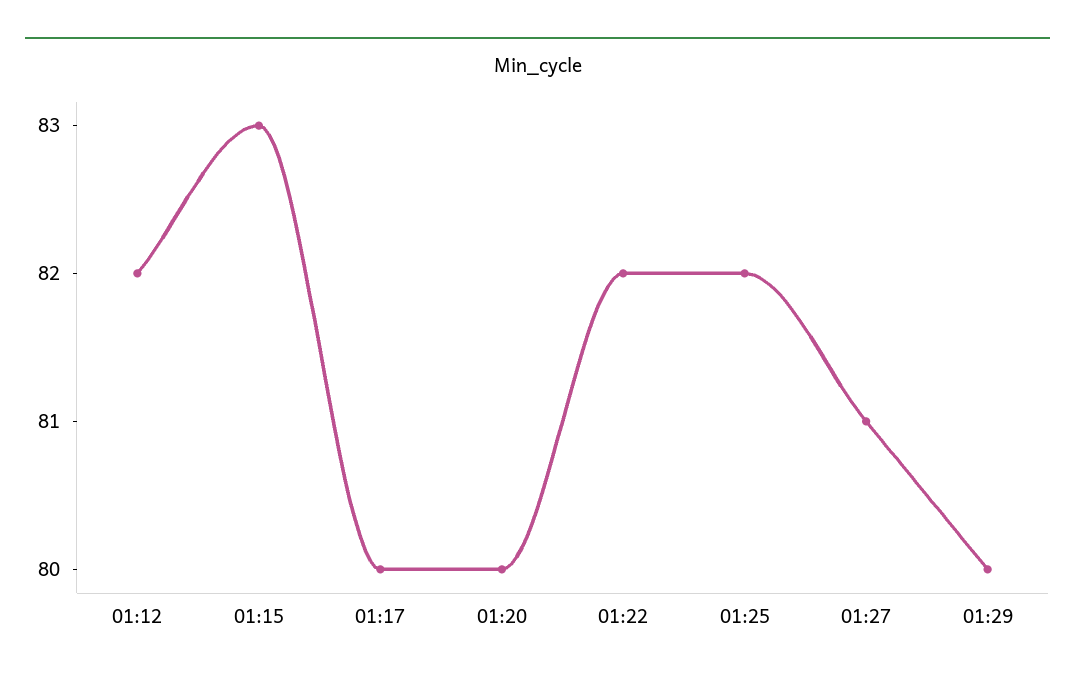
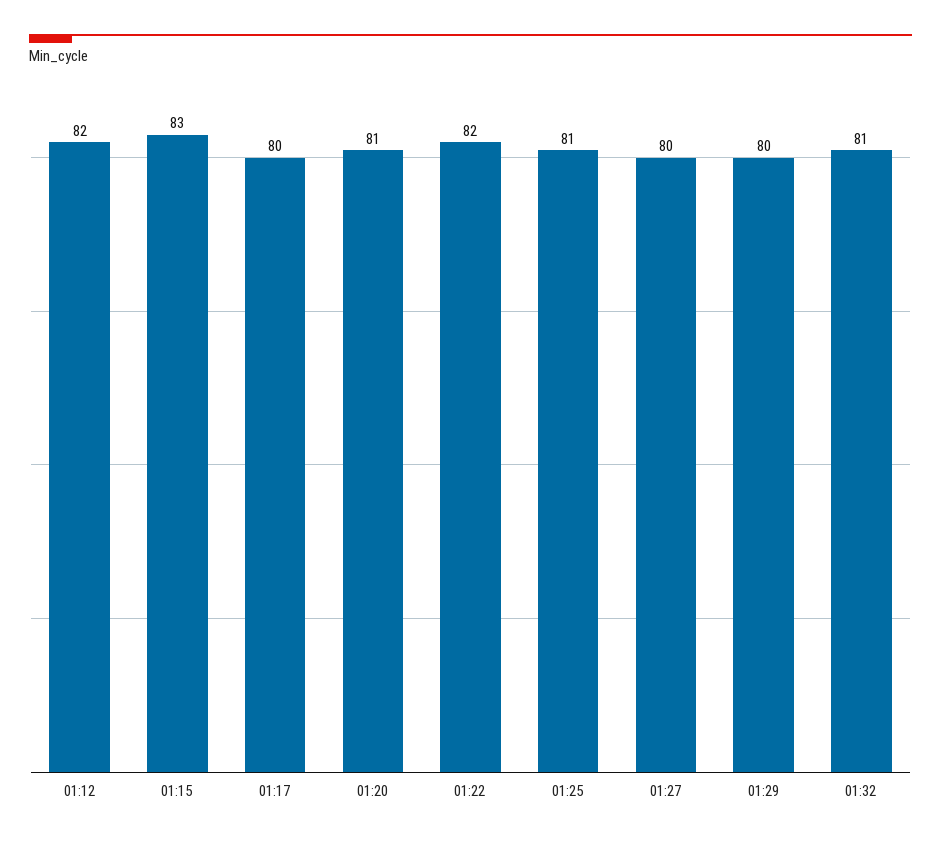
01:20: 80 -> 81
01:25: 82 -> 81
01:27: 81 -> 80
01:32: none -> 81

